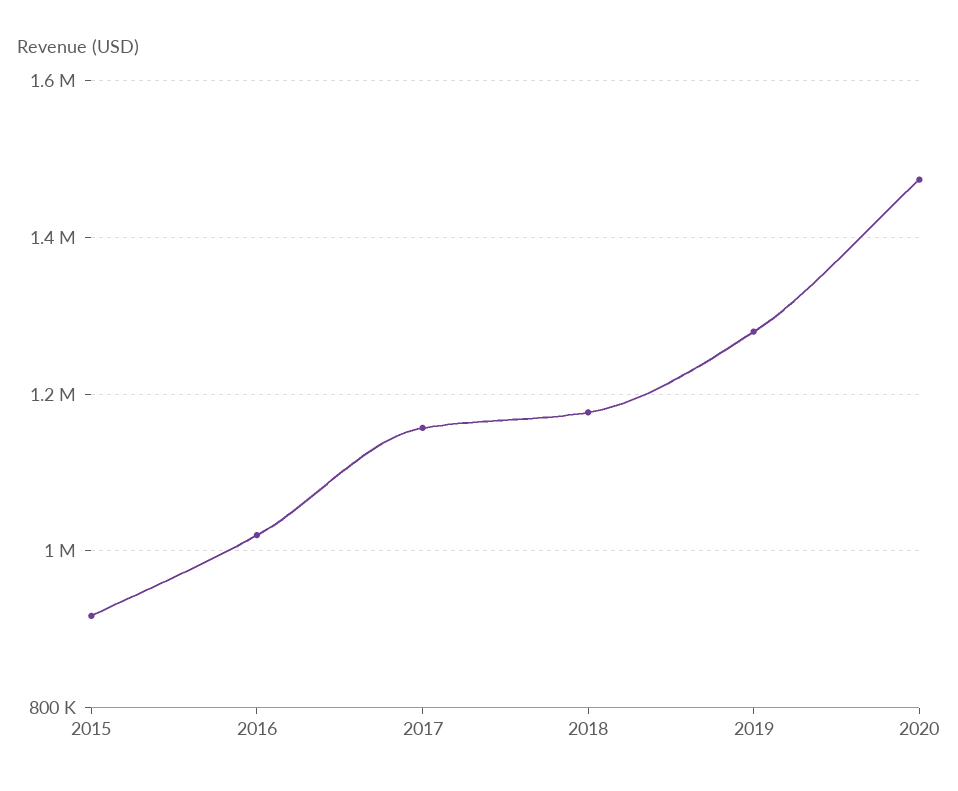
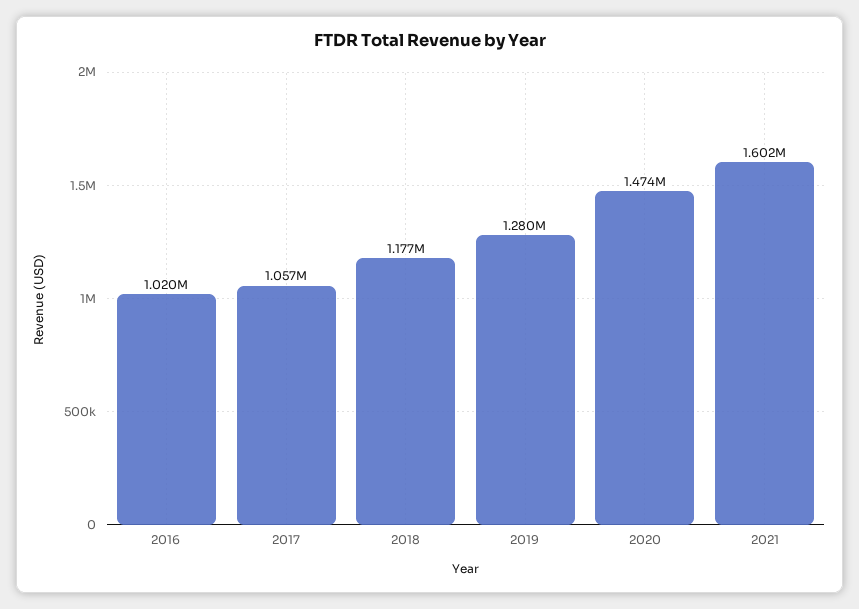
2015: 920000 -> none
2017: 1160000 -> 1057000
2021: none -> 1602000

